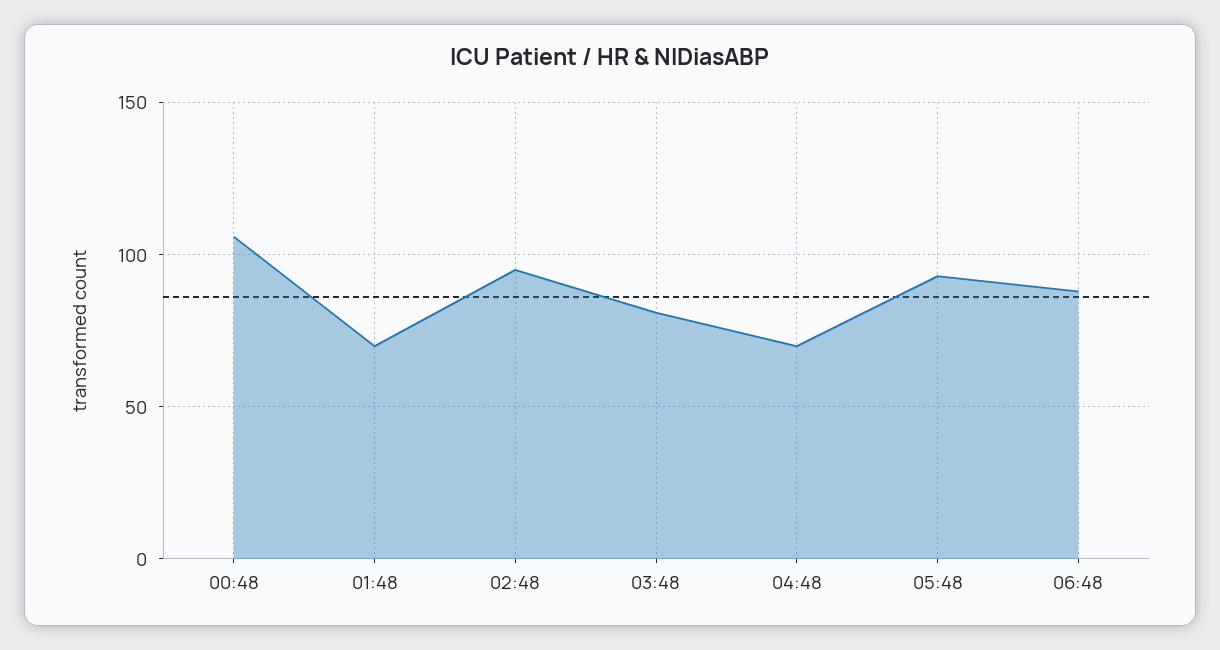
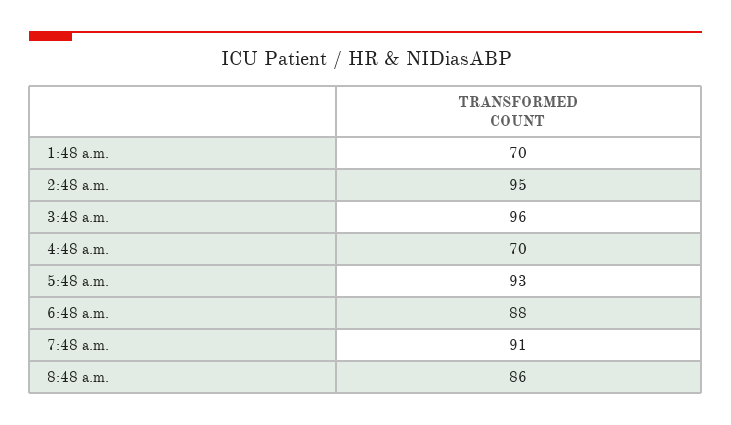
00:48: 105 -> none
03:48: 80 -> 96
7:48 a.m.: none -> 91
8:48 a.m.: none -> 86

